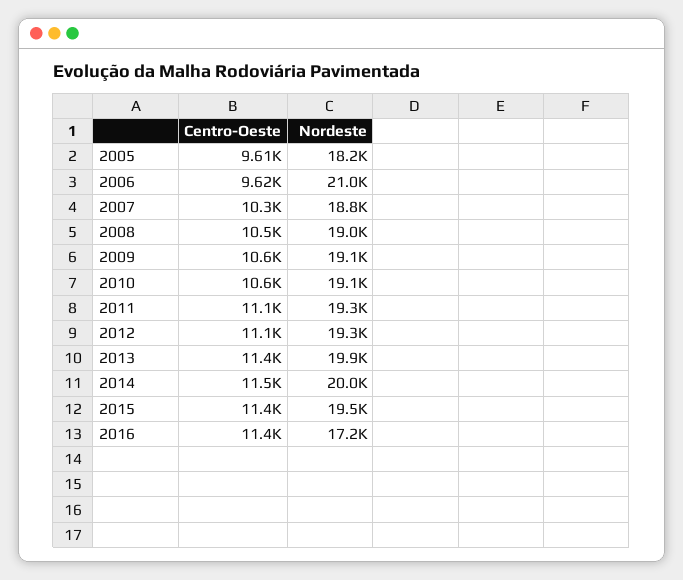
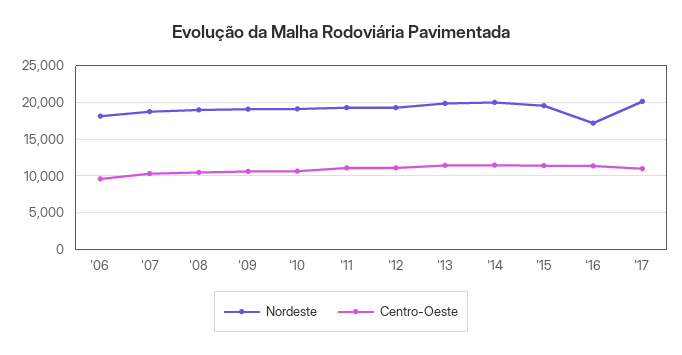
Centro-Oeste, 2005: 9610 -> none
Nordeste, 2005: 18200 -> none
Nordeste, 2006: 21000 -> 18000
Nordeste, '17: none -> 20000
Centro-Oeste, '17: none -> 11000

